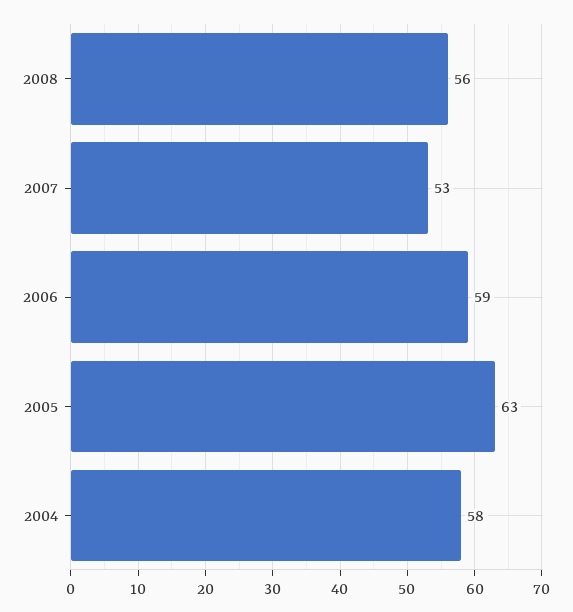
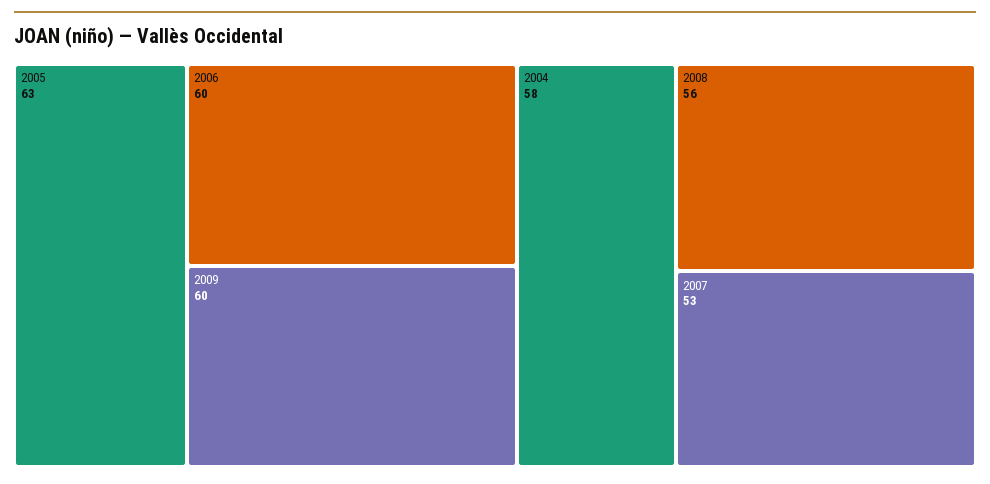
2006: 59 -> 60
2009: none -> 60

